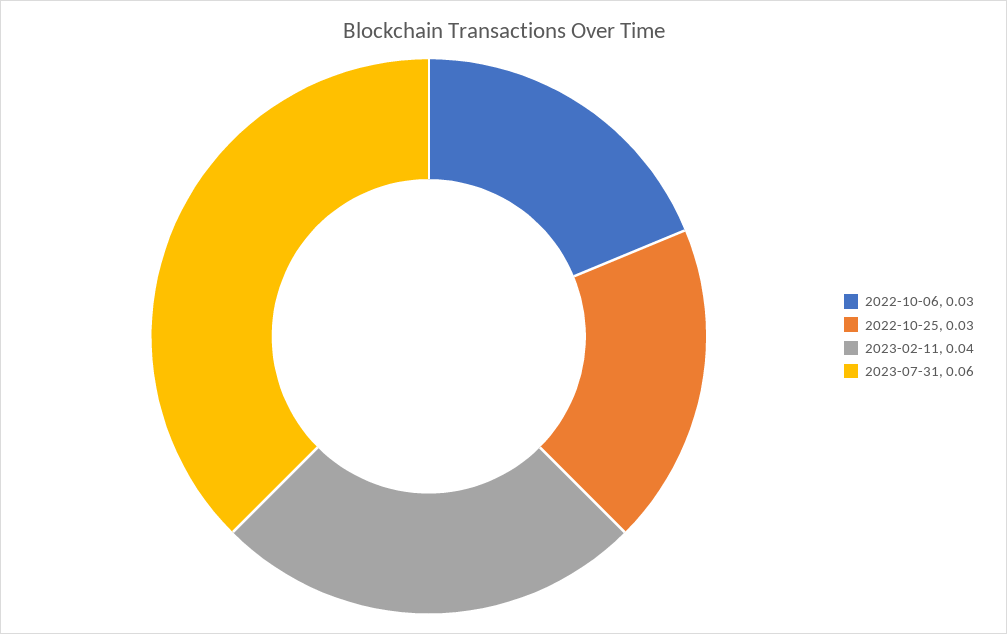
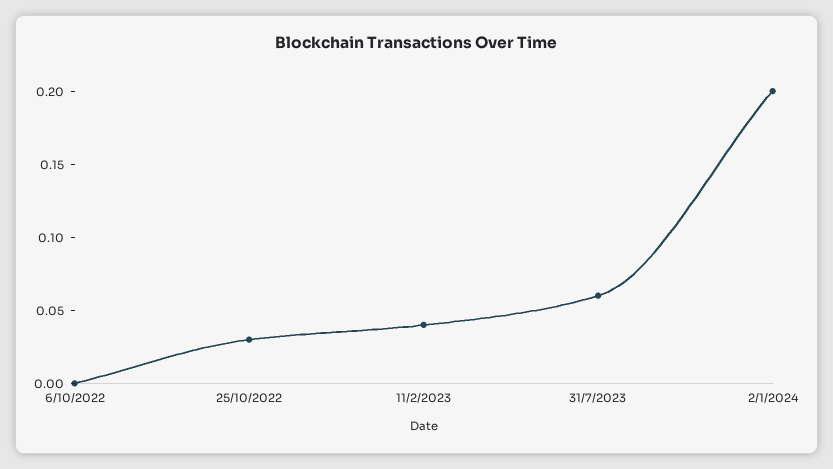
2022-10-06: 0.03 -> 0
2/1/2024: none -> 0.2

